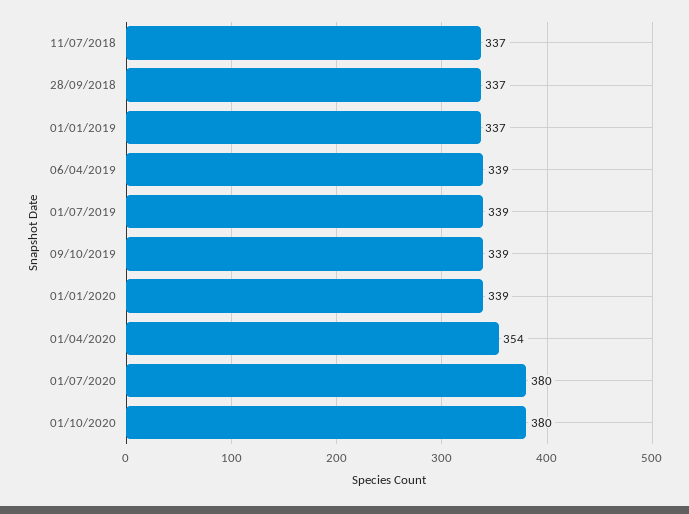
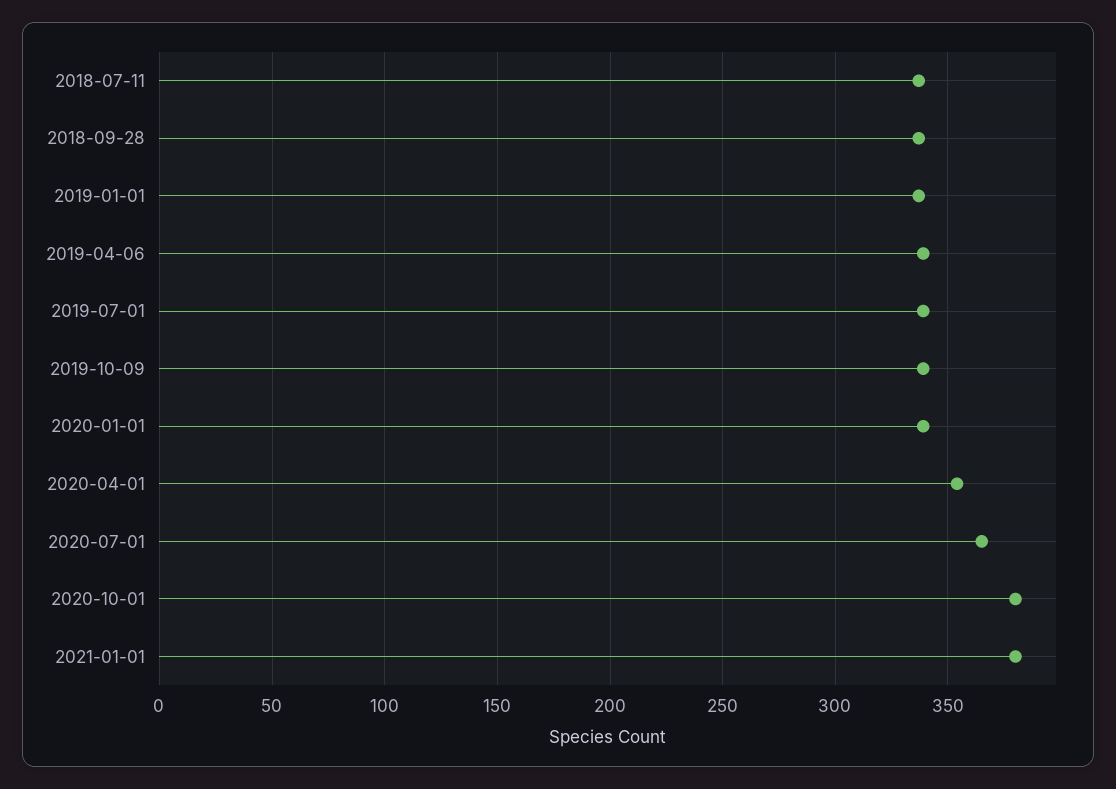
01/07/2020: 380 -> 365
2021-01-01: none -> 380

